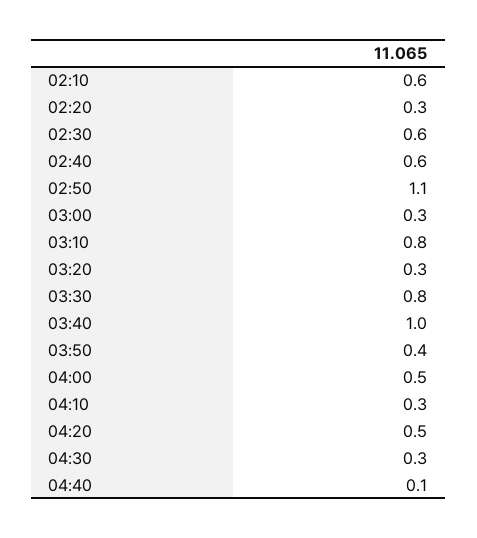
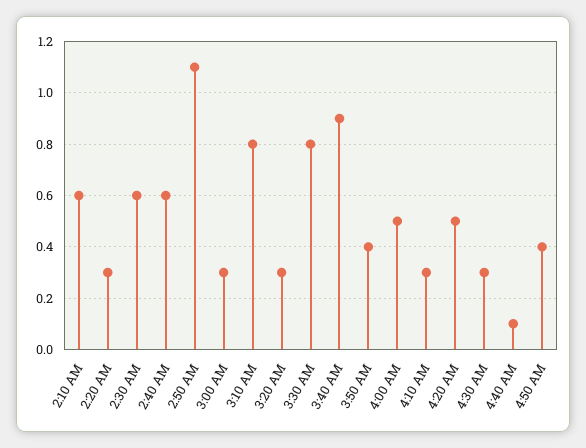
03:40: 1 -> 0.9
4:50 AM: none -> 0.4

